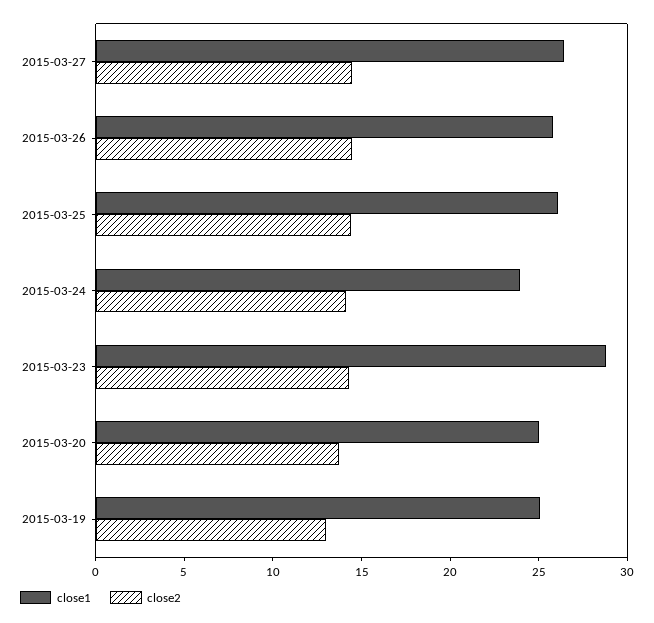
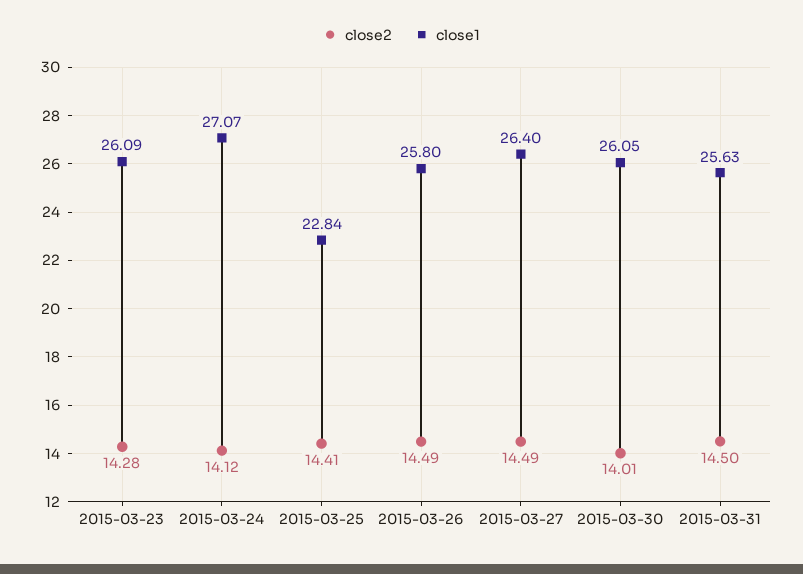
close1, 2015-03-25: 26 -> 22.84
close1, 2015-03-24: 24 -> 27.07
close1, 2015-03-23: 29 -> 26.09
close1, 2015-03-20: 25 -> none
close2, 2015-03-20: 14 -> none
close1, 2015-03-19: 25 -> none
close2, 2015-03-19: 13 -> none
close2, 2015-03-30: none -> 14.01
close1, 2015-03-30: none -> 26.05
close2, 2015-03-31: none -> 14.5
close1, 2015-03-31: none -> 25.63

